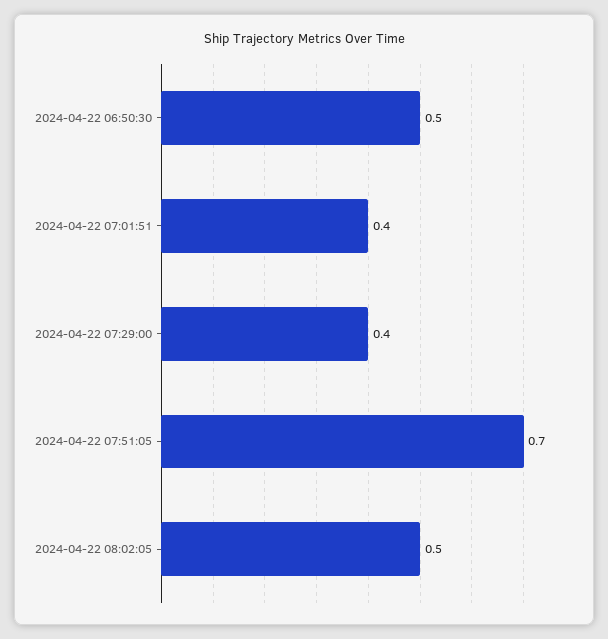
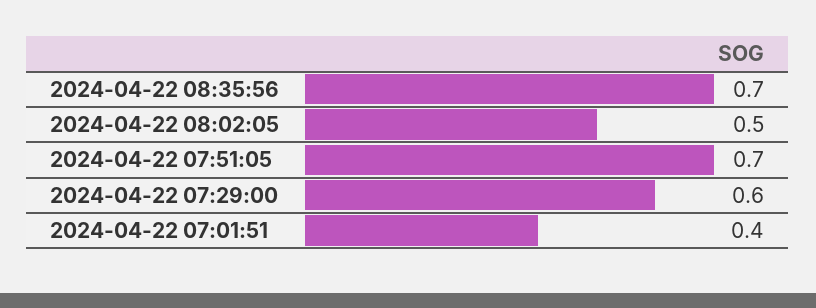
2024-04-22 06:50:30: 0.5 -> none
2024-04-22 07:29:00: 0.4 -> 0.6
2024-04-22 08:35:56: none -> 0.7

